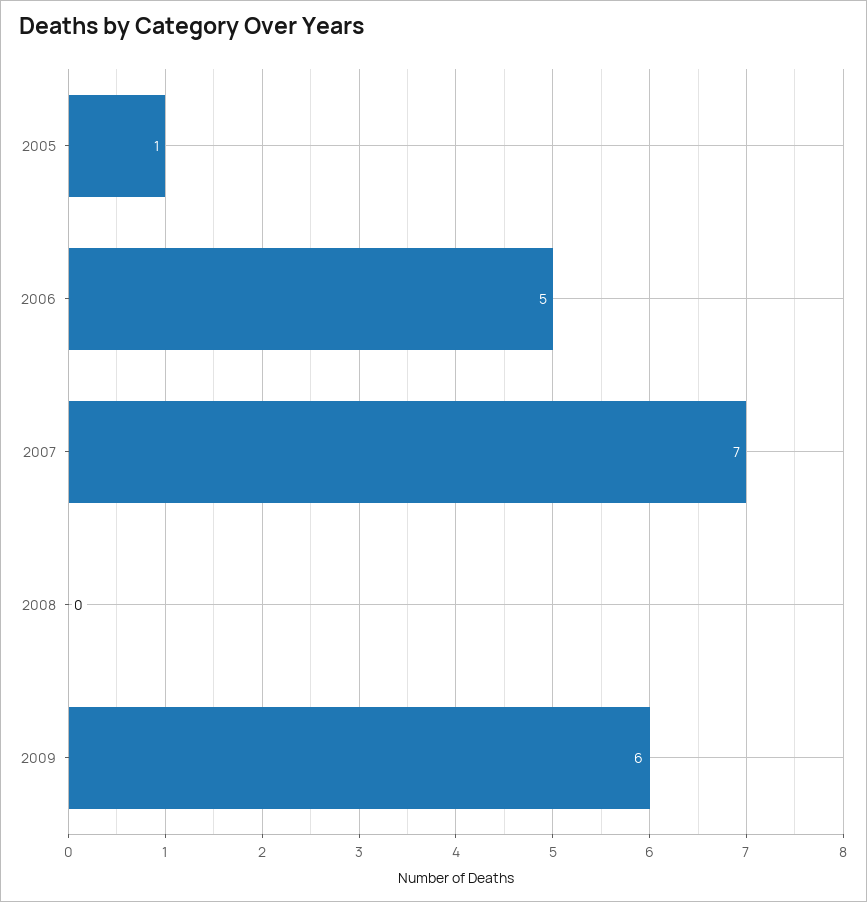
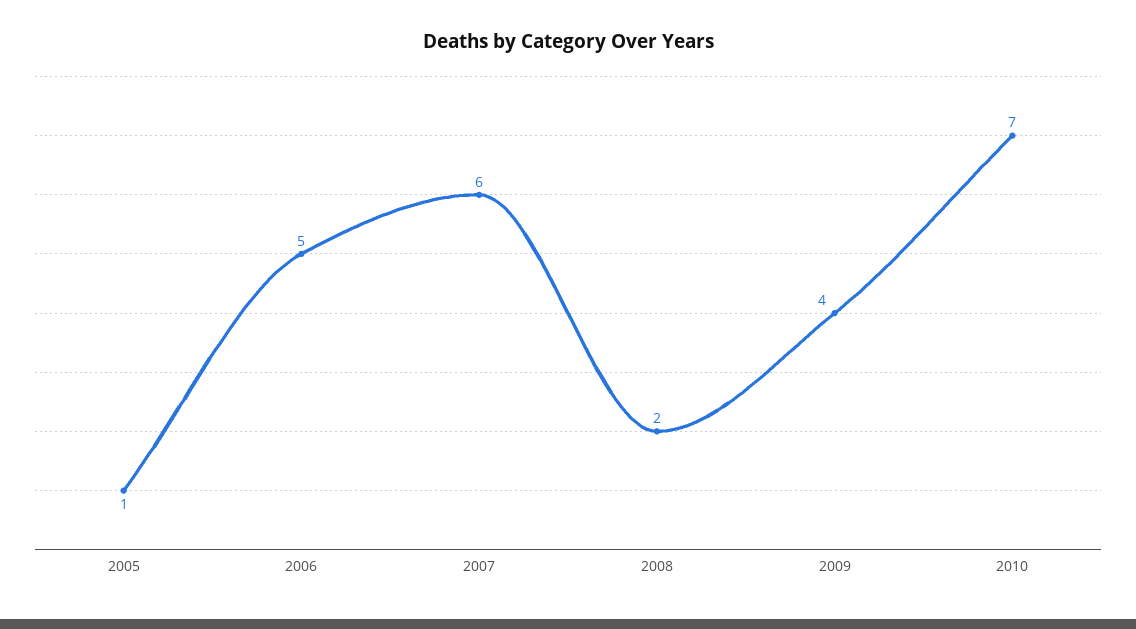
2007: 7 -> 6
2008: 0 -> 2
2009: 6 -> 4
2010: none -> 7

